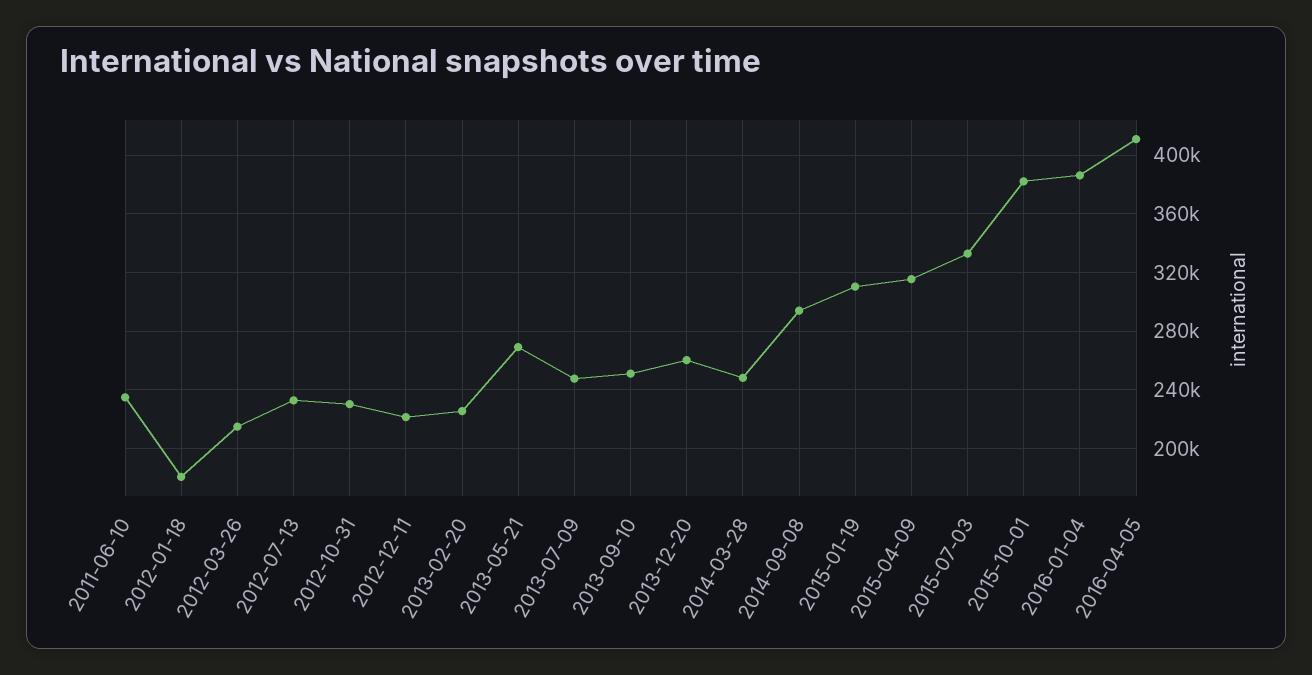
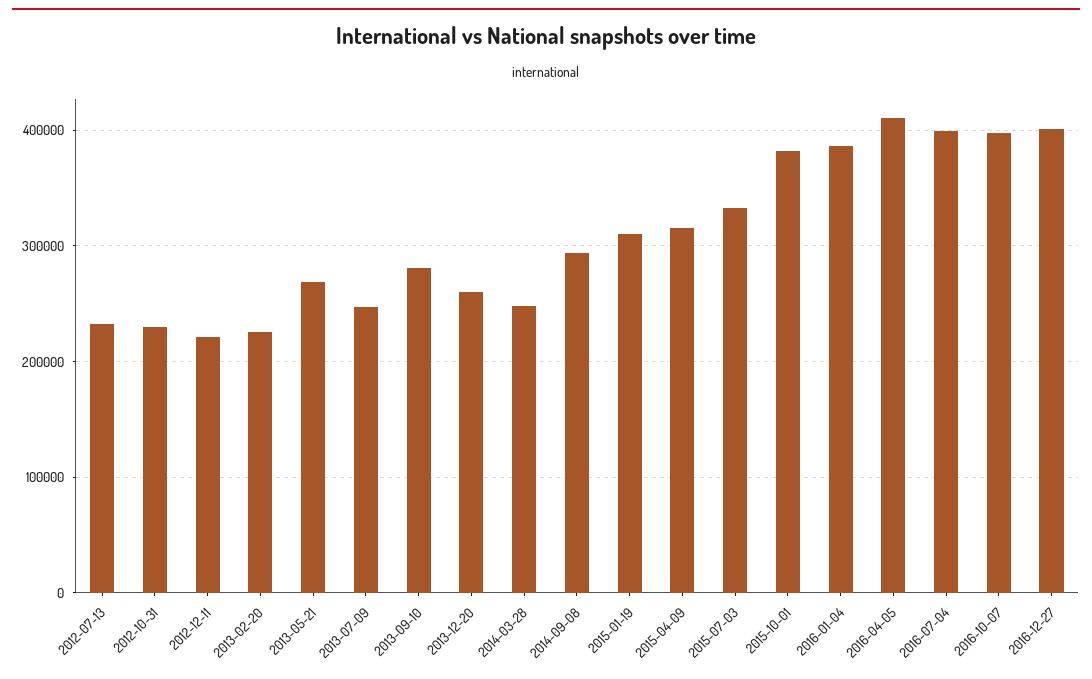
2011-06-10: 235000 -> none
2012-01-18: 180000 -> none
2012-03-26: 215000 -> none
2013-09-10: 250000 -> 280000
2016-07-04: none -> 400000
2016-10-07: none -> 400000
2016-12-27: none -> 400000

